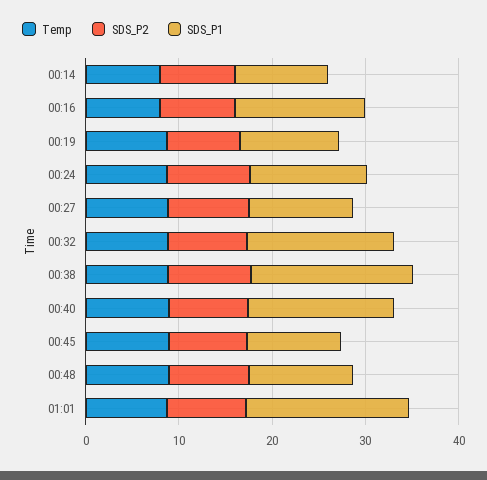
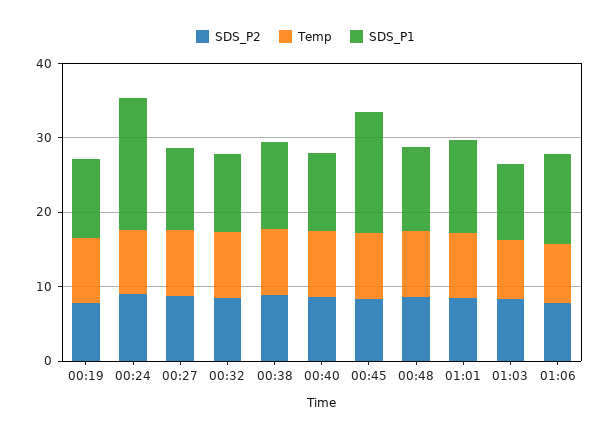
Temp, 00:14: 8 -> none
SDS_P2, 00:14: 8 -> none
SDS_P1, 00:14: 10 -> none
Temp, 00:16: 8 -> none
SDS_P2, 00:16: 8 -> none
SDS_P1, 00:16: 14 -> none
SDS_P1, 00:24: 12 -> 18
SDS_P1, 00:32: 16 -> 10
SDS_P1, 00:38: 18 -> 12
SDS_P1, 00:40: 16 -> 10
SDS_P1, 00:45: 10 -> 16
SDS_P1, 01:01: 18 -> 12
SDS_P2, 01:03: none -> 8
Temp, 01:03: none -> 8
SDS_P1, 01:03: none -> 10
SDS_P2, 01:06: none -> 8
Temp, 01:06: none -> 8
SDS_P1, 01:06: none -> 12

